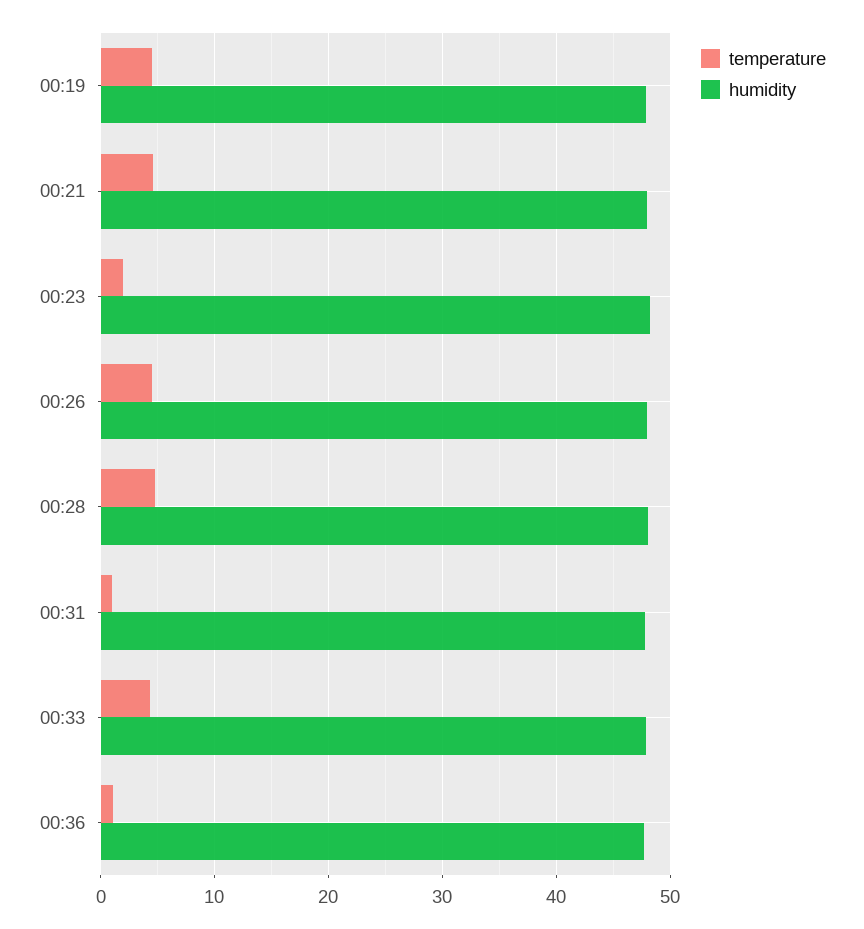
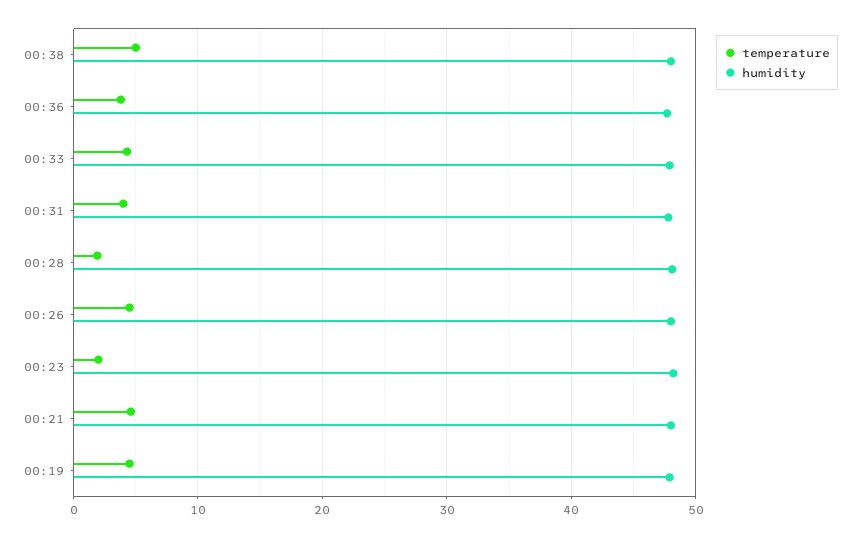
temperature, 00:28: 5 -> 2
temperature, 00:31: 1 -> 4
temperature, 00:36: 1 -> 4
temperature, 00:38: none -> 5
humidity, 00:38: none -> 48

